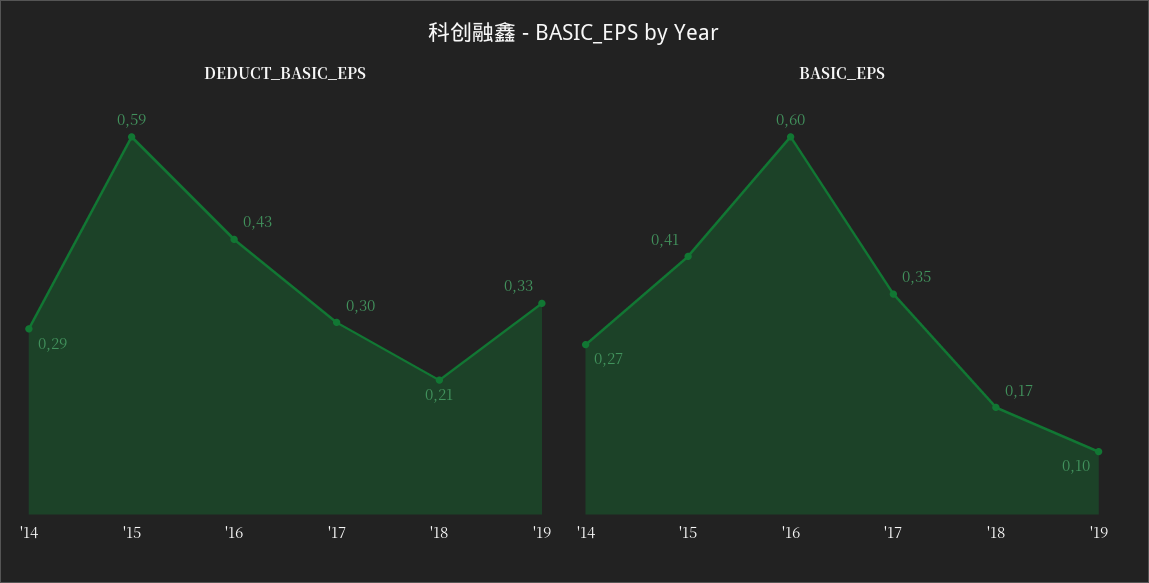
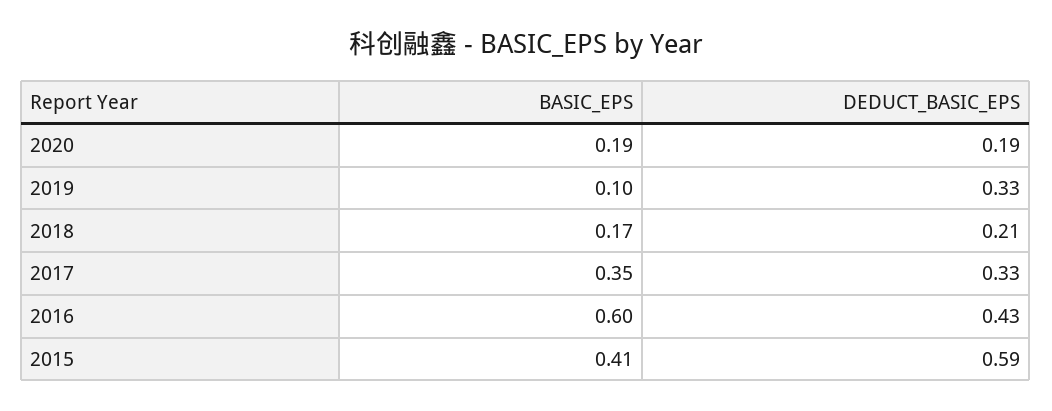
DEDUCT_BASIC_EPS, '14: 0.29 -> none
DEDUCT_BASIC_EPS, '17: 0.3 -> 0.33
BASIC_EPS, '14: 0.27 -> none
BASIC_EPS, 2020: none -> 0.19
DEDUCT_BASIC_EPS, 2020: none -> 0.19

